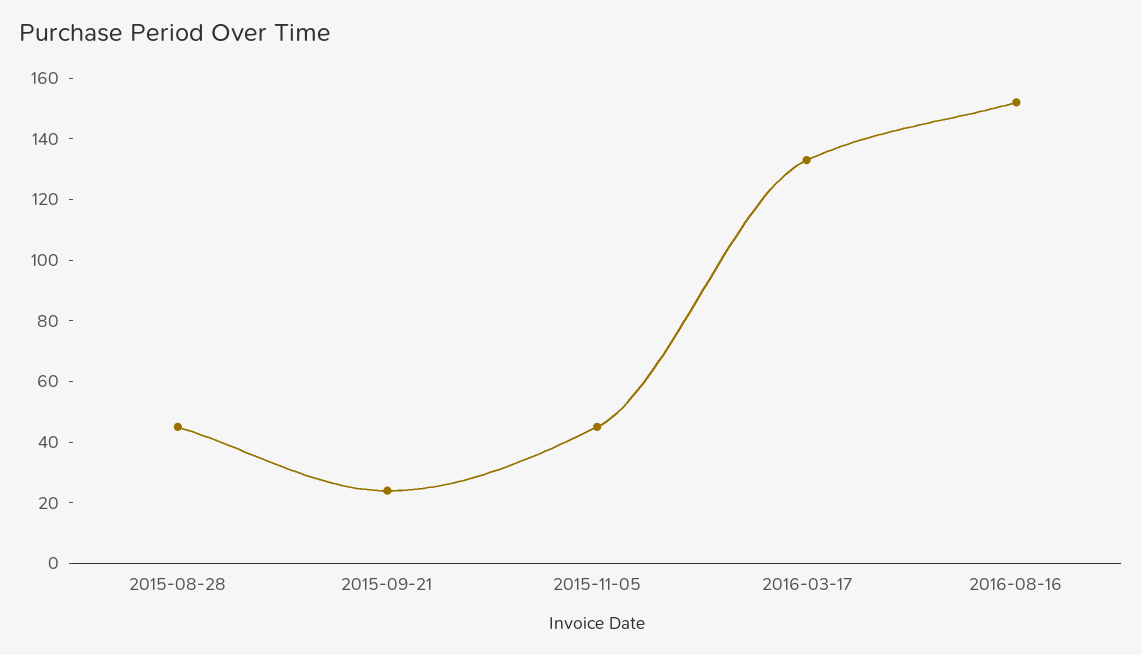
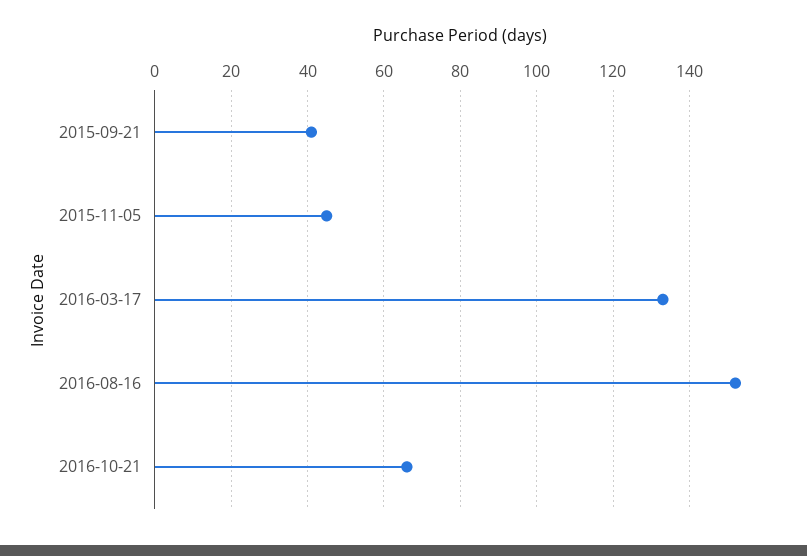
2015-08-28: 45 -> none
2015-09-21: 25 -> 40
2016-10-21: none -> 65

